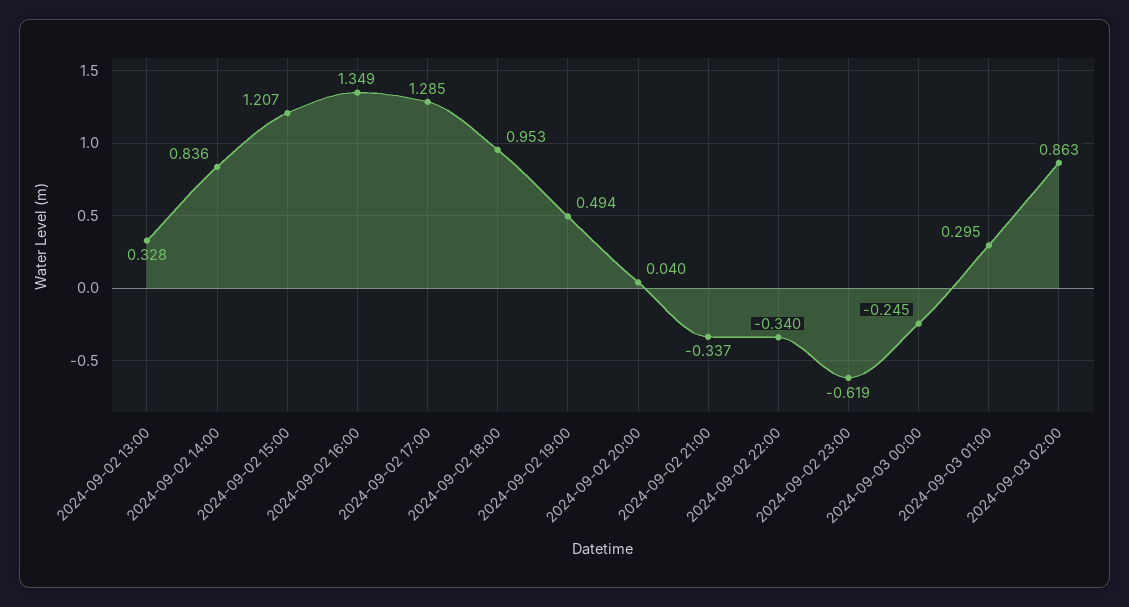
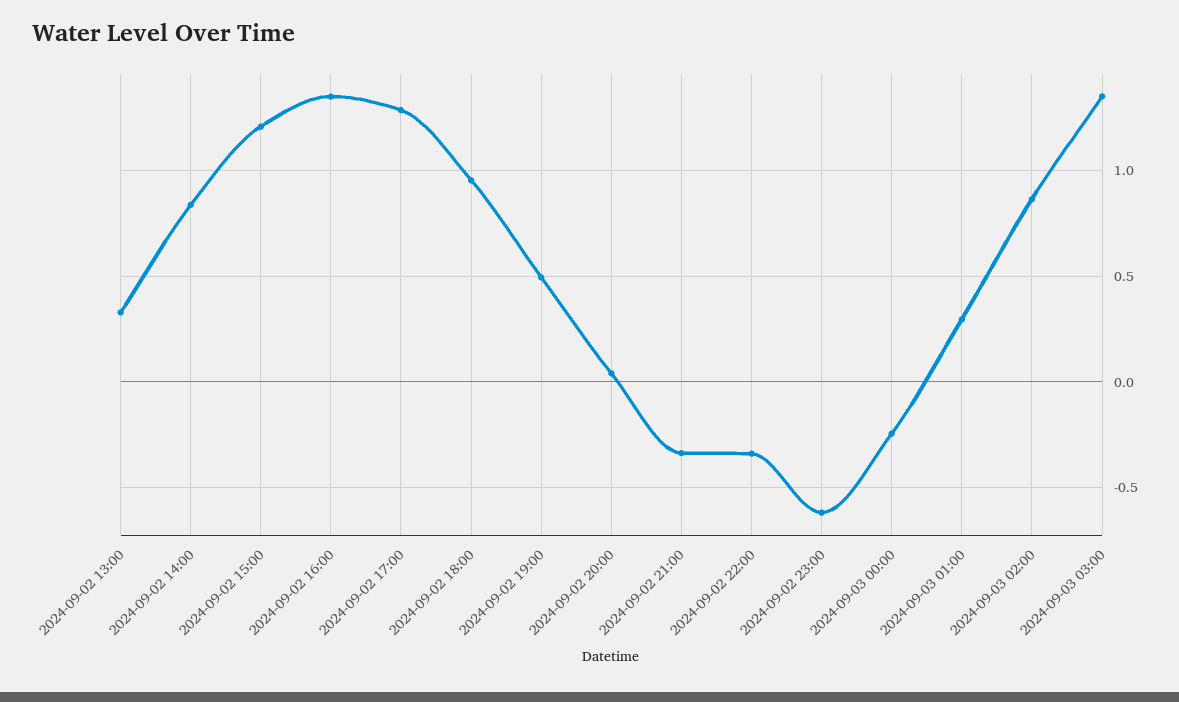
2024-09-03 03:00: none -> 1.35

